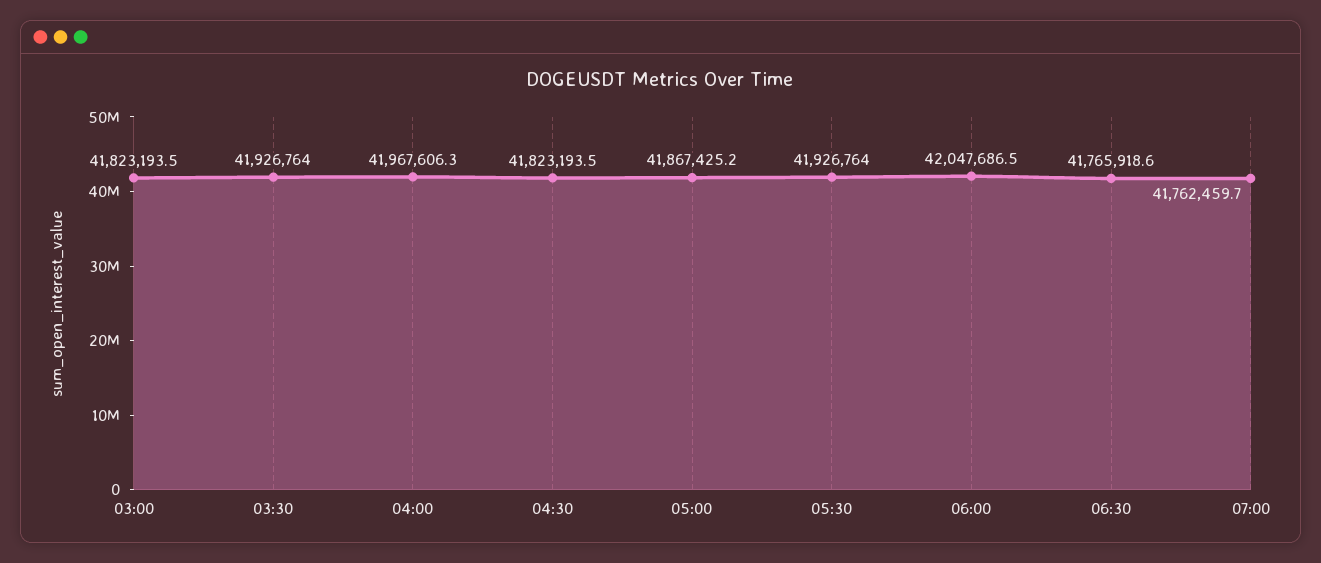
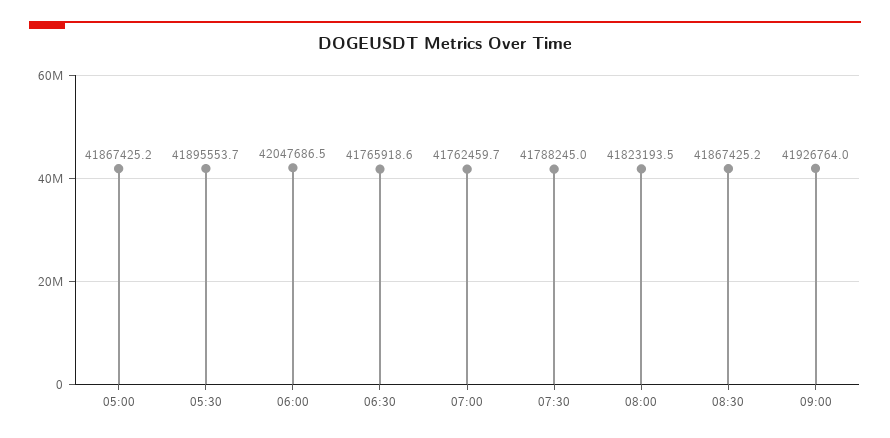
03:00: 41823193.5 -> none
03:30: 41926764 -> none
04:00: 41967606.3 -> none
04:30: 41823193.5 -> none
05:30: 41926764 -> 41895553.7
07:30: none -> 41788245
08:00: none -> 41823193.5
08:30: none -> 41867425.2
09:00: none -> 41926764

